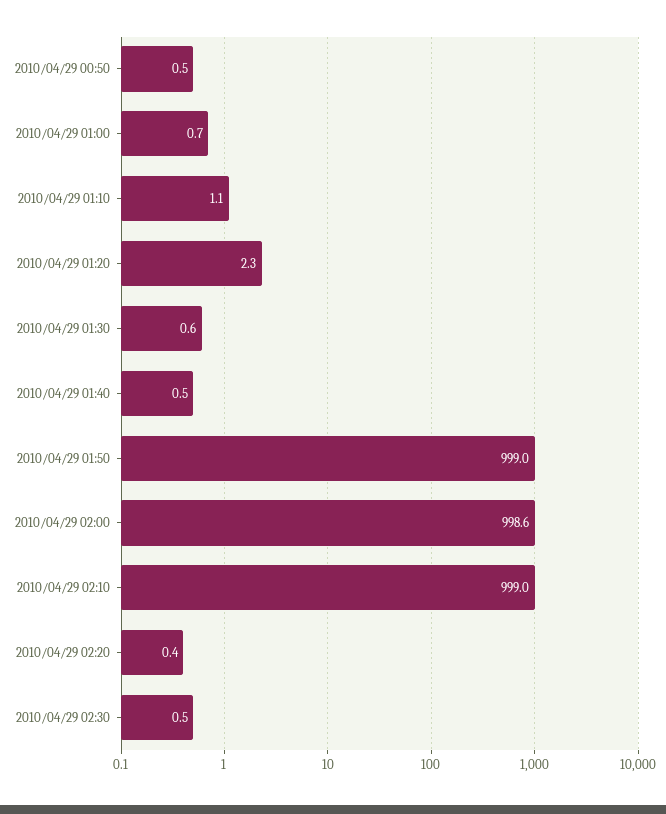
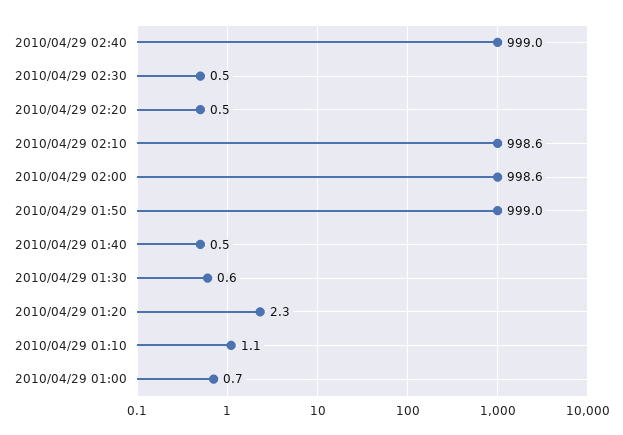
2010/04/29 00:50: 0.5 -> none
2010/04/29 02:10: 999 -> 998.6
2010/04/29 02:20: 0.4 -> 0.5
2010/04/29 02:40: none -> 999

